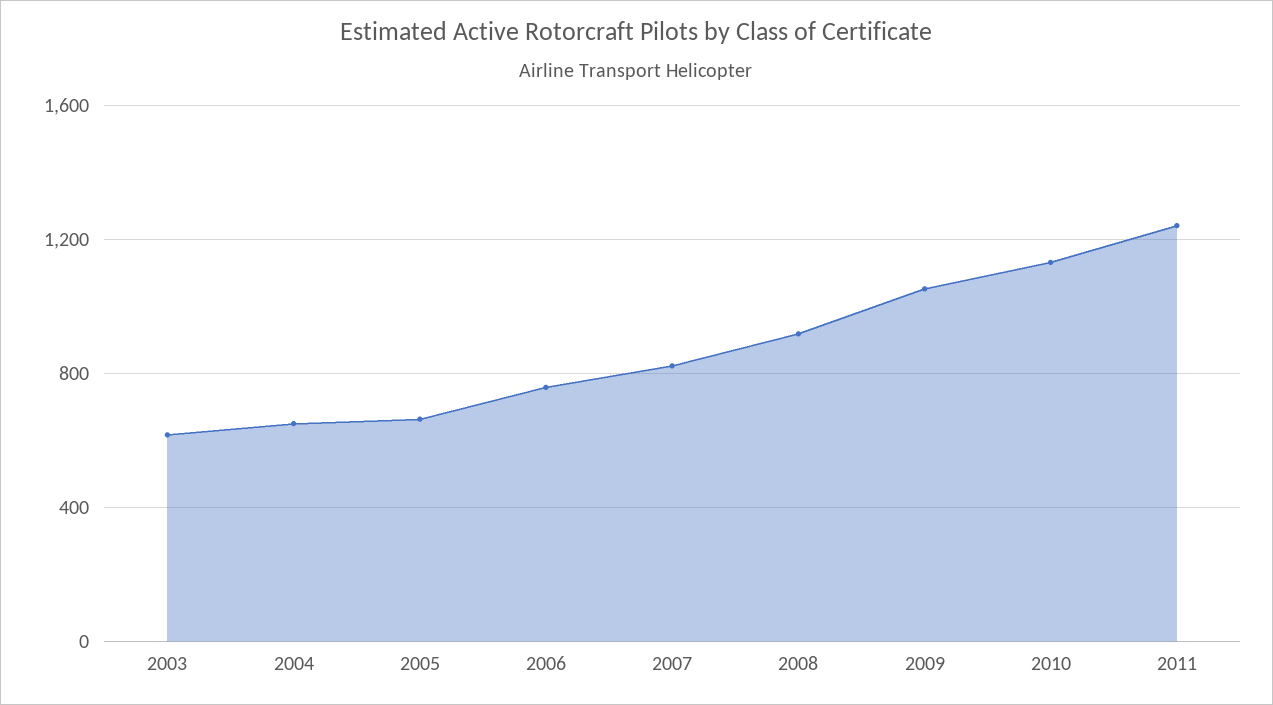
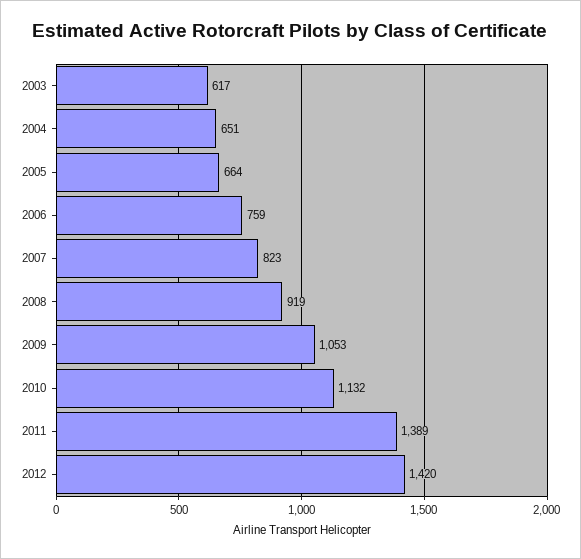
2011: 1250 -> 1389
2012: none -> 1420

